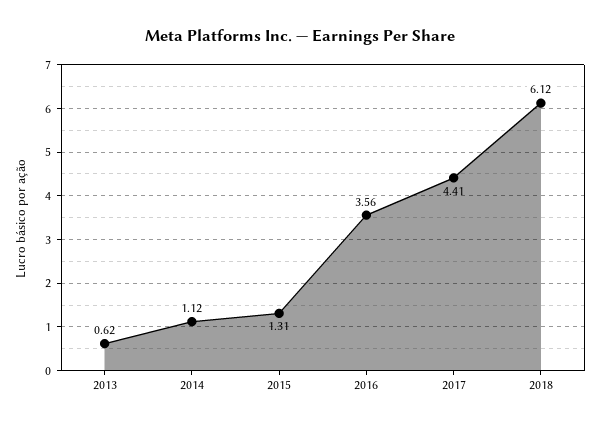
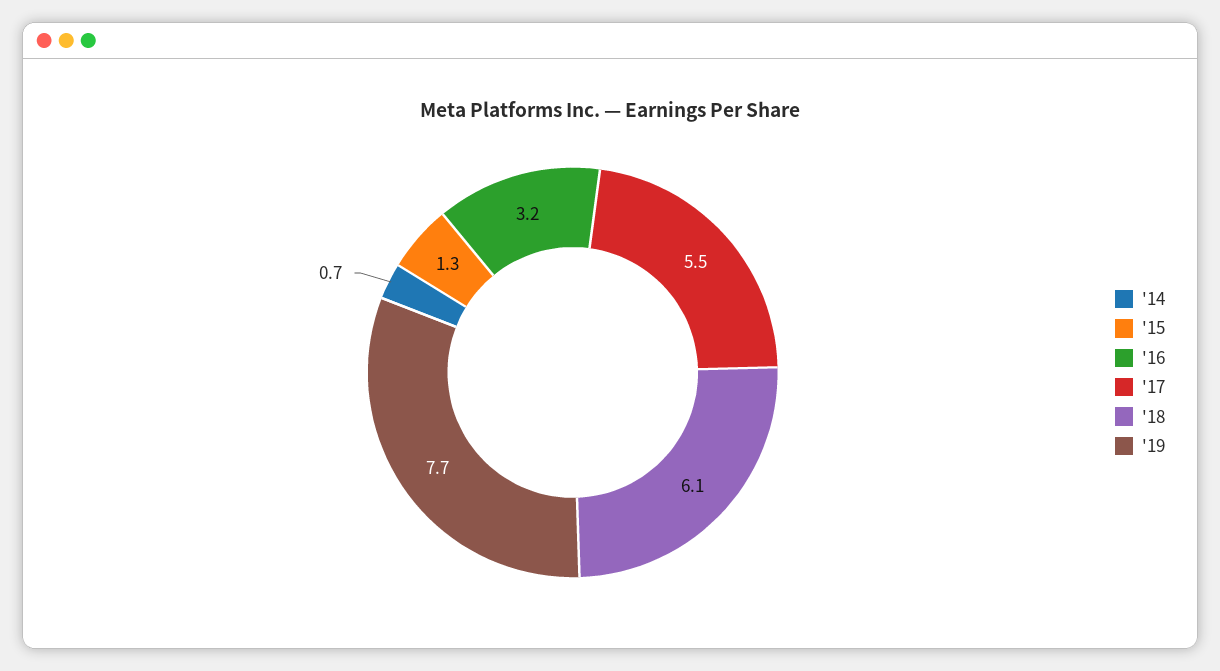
2013: 0.62 -> none
2014: 1.12 -> 0.7
2016: 3.56 -> 3.2
2017: 4.41 -> 5.5
'19: none -> 7.7

